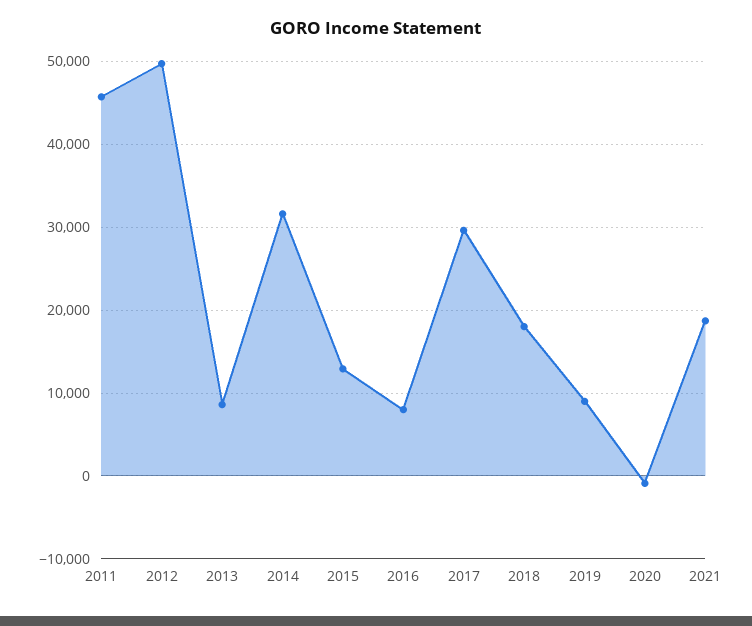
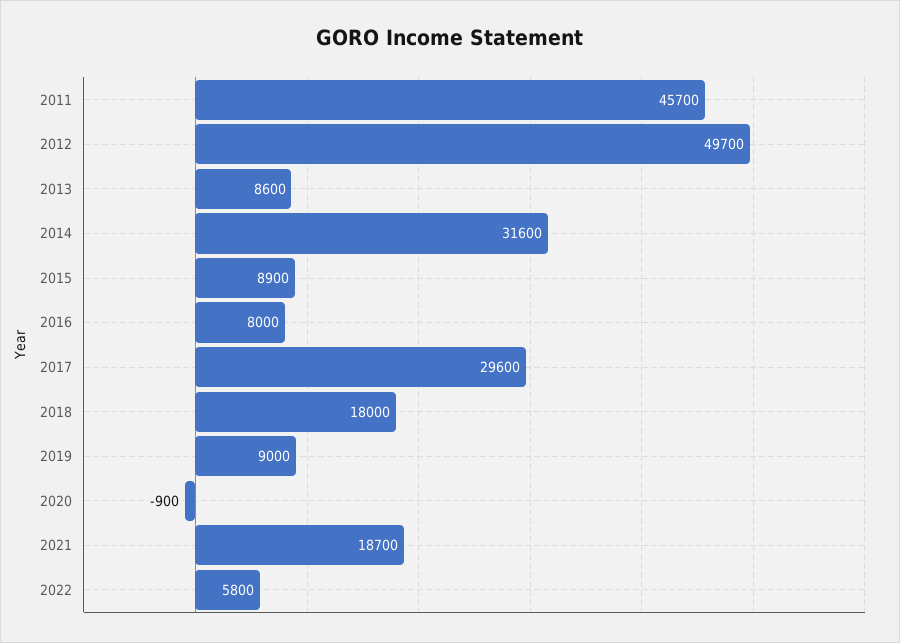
2015: 13000 -> 8900
2022: none -> 5800

